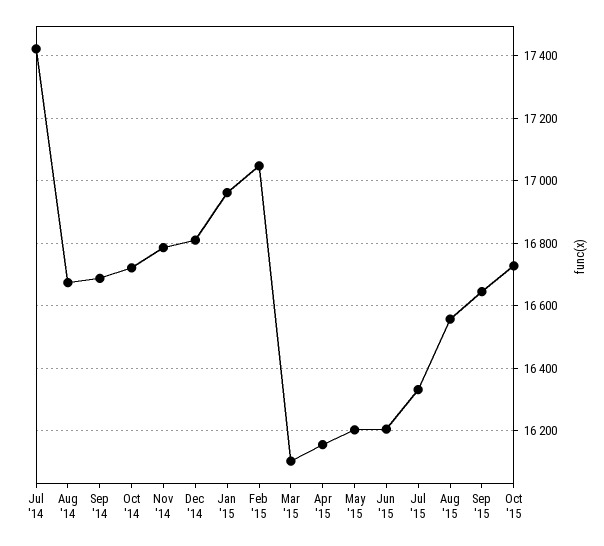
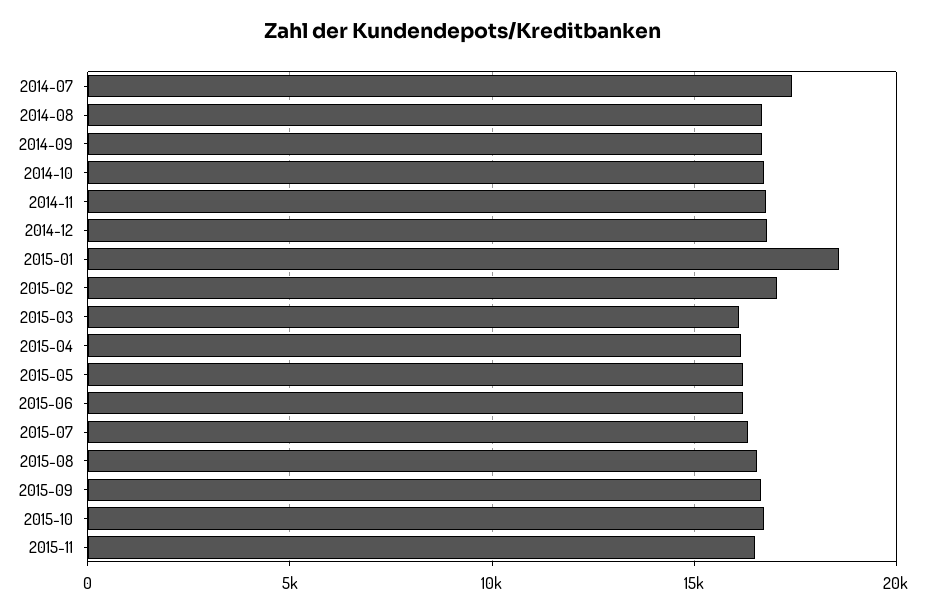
Jan '15: 16960 -> 18500
2015-11: none -> 16500

